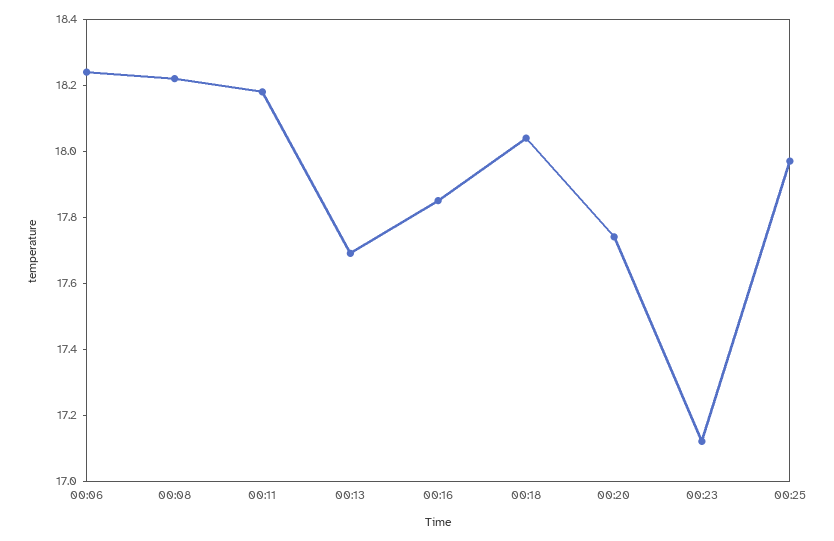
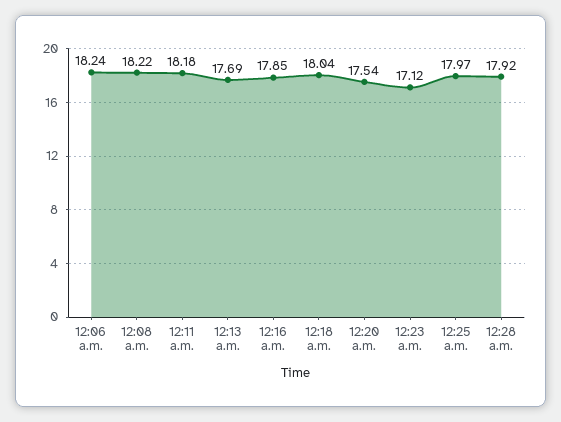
00:20: 17.75 -> 17.54
12:28 a.m.: none -> 17.92

